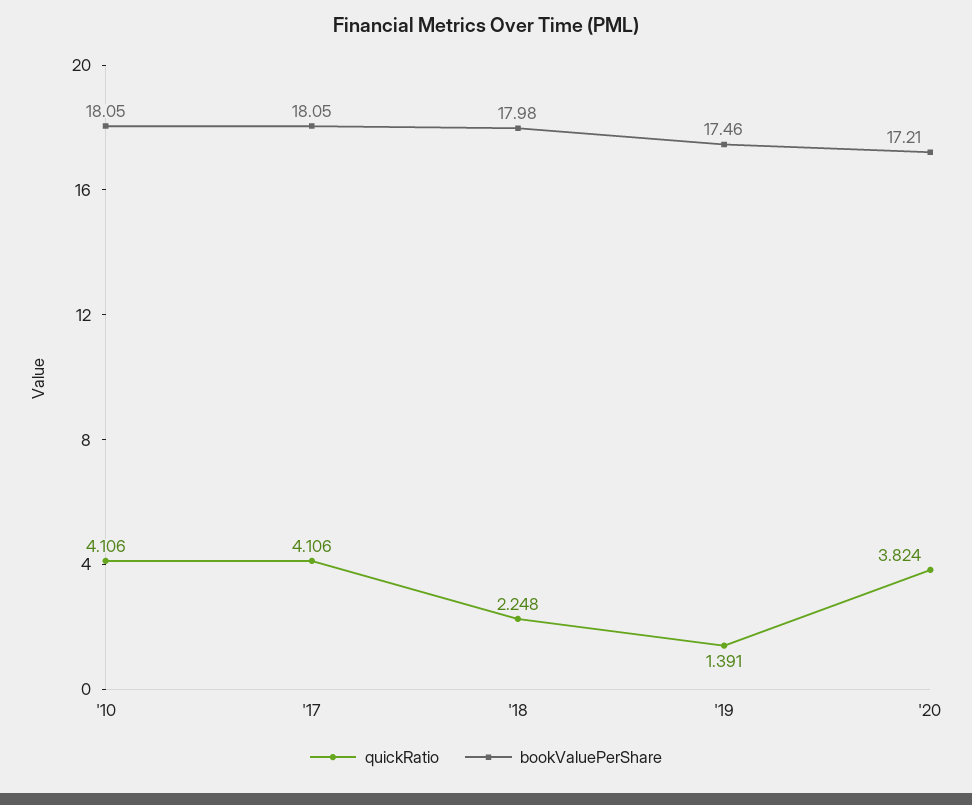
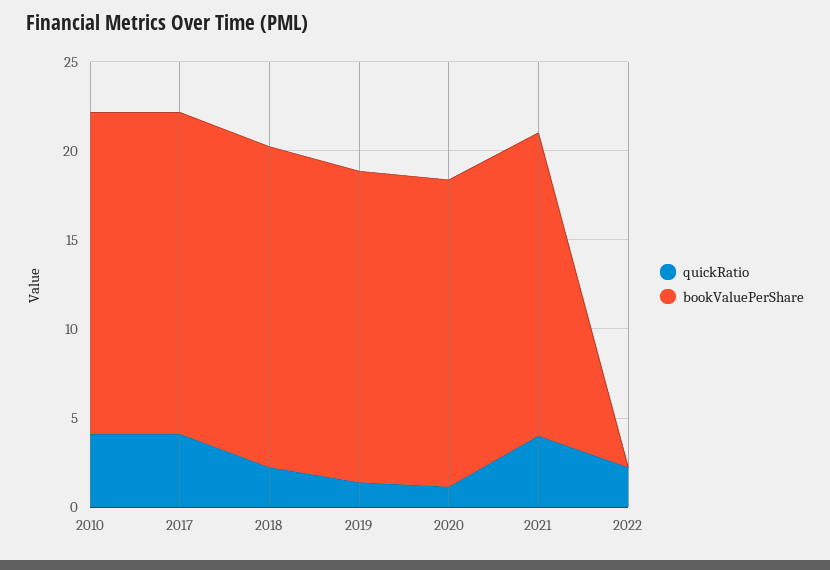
quickRatio, '20: 3.824 -> 1
quickRatio, 2021: none -> 4
bookValuePerShare, 2021: none -> 17
quickRatio, 2022: none -> 2
bookValuePerShare, 2022: none -> 0

